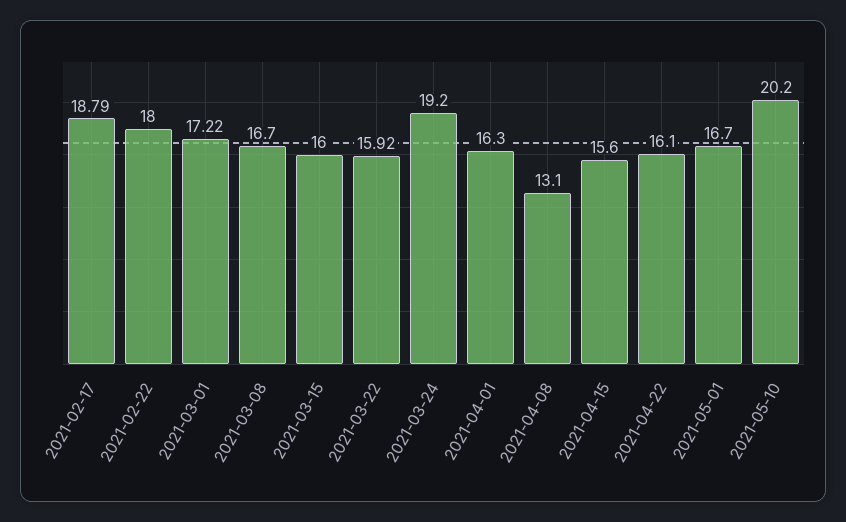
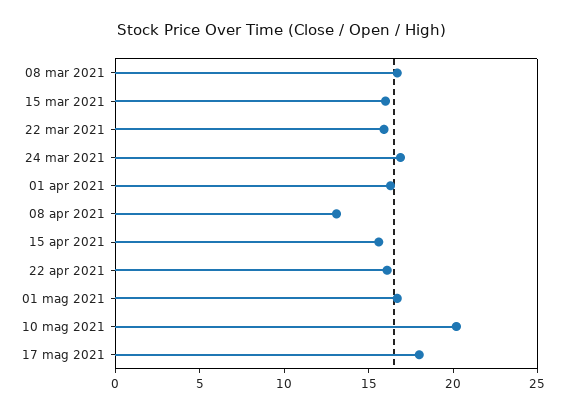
2021-02-17: 18.79 -> none
2021-02-22: 18 -> none
2021-03-01: 17.22 -> none
2021-03-24: 19.2 -> 17
17 mag 2021: none -> 18

